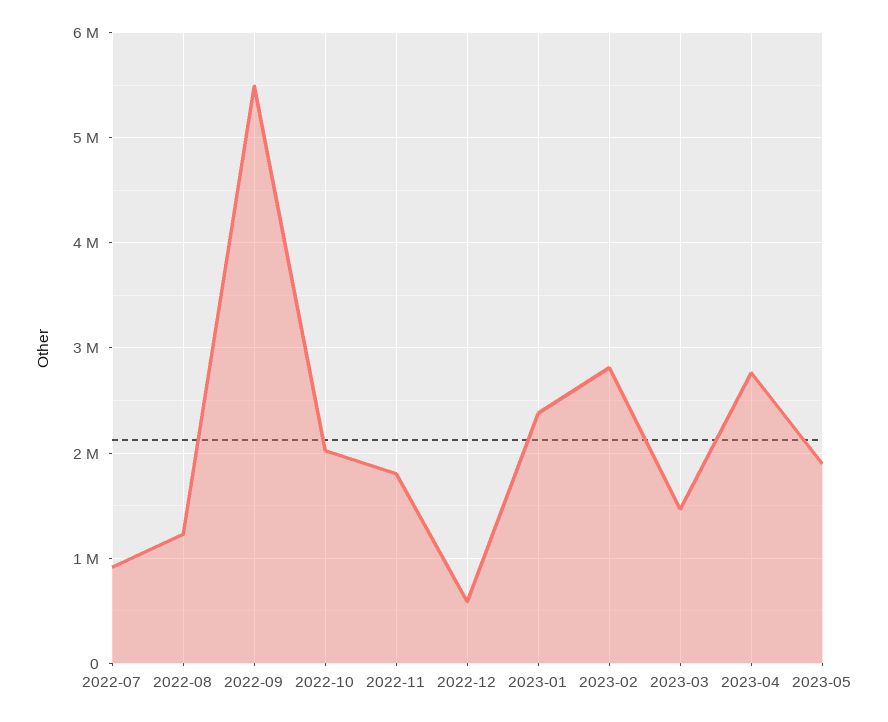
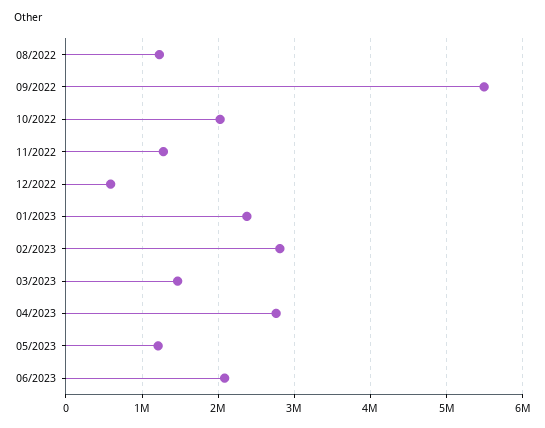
2022-07: 900000 -> none
2022-11: 1800000 -> 1300000
2023-05: 1900000 -> 1200000
06/2023: none -> 2100000

